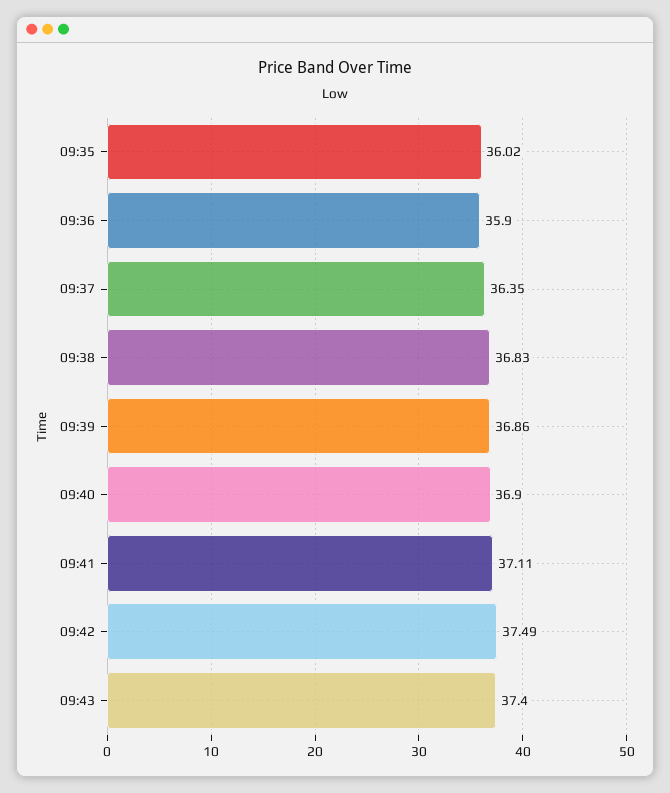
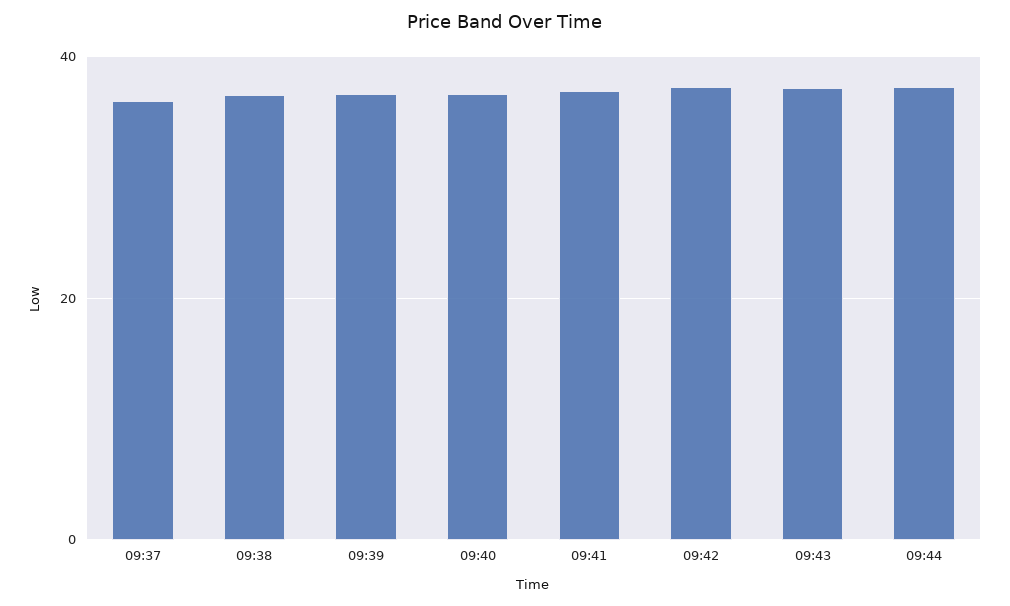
09:35: 36.02 -> none
09:36: 35.9 -> none
09:44: none -> 38

